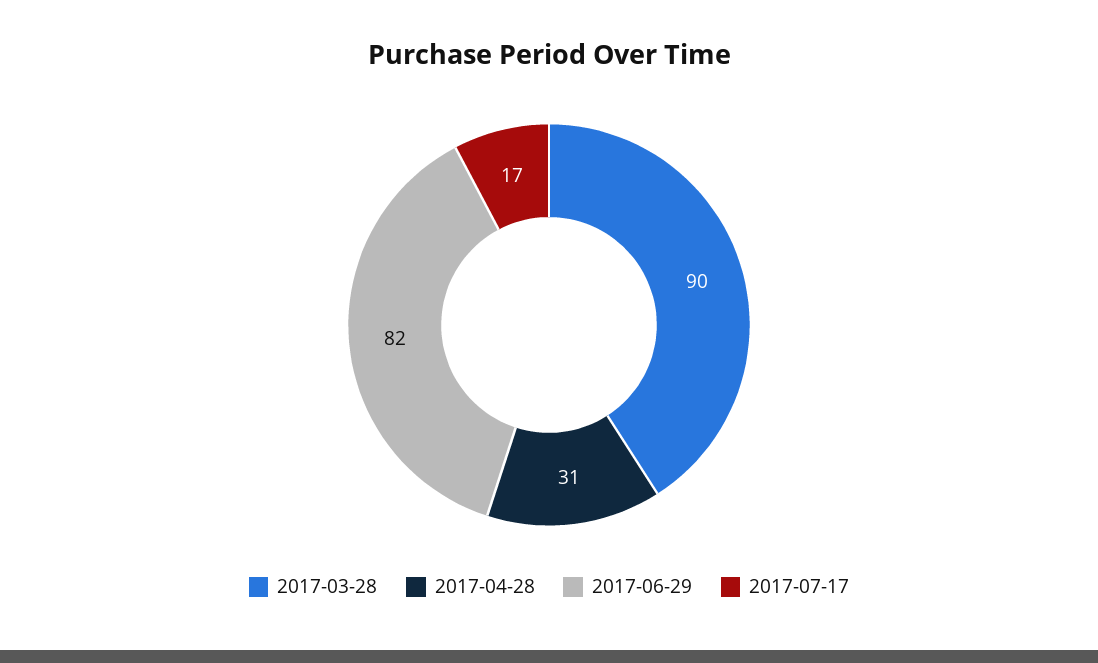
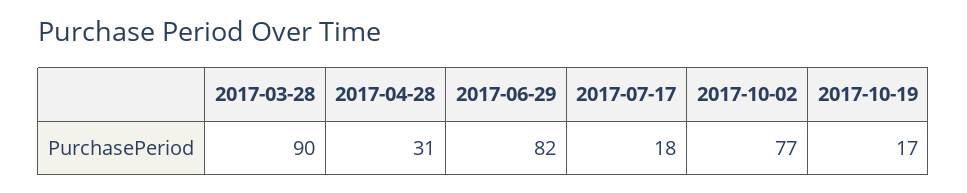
2017-07-17: 17 -> 18
2017-10-02: none -> 77
2017-10-19: none -> 17

